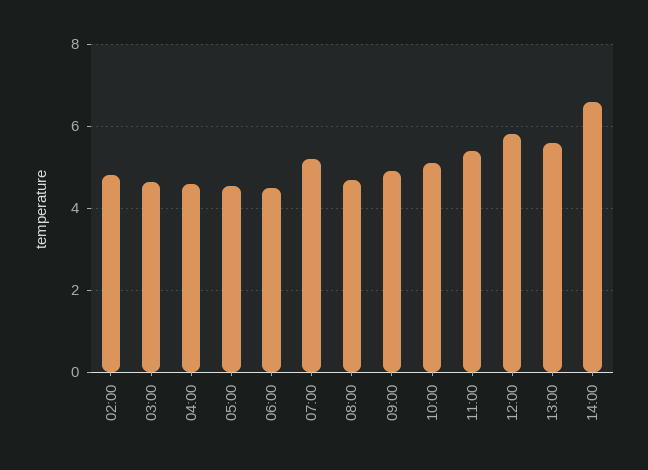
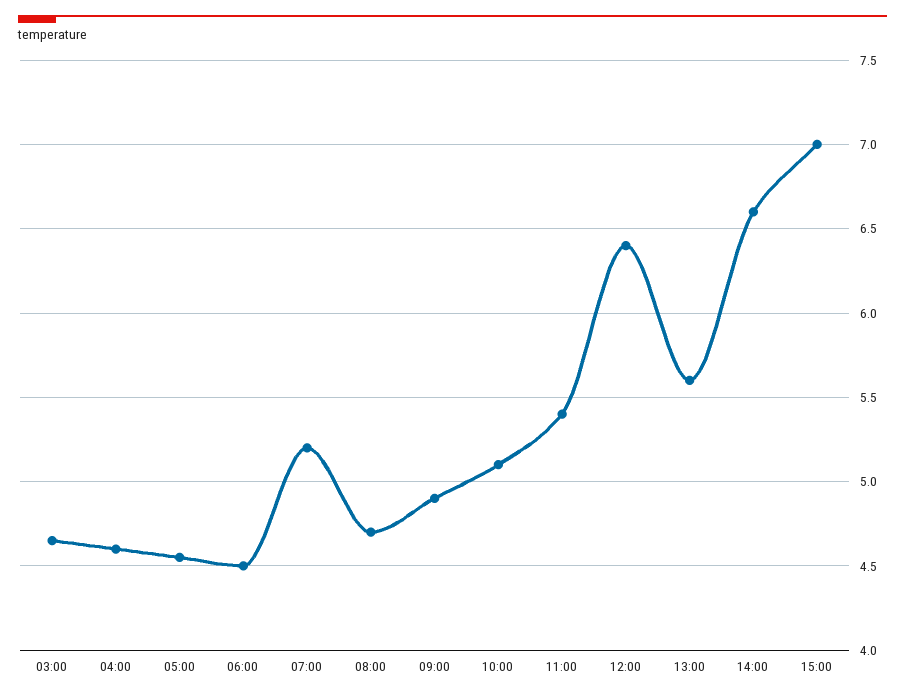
02:00: 4.8 -> none
12:00: 5.8 -> 6.4
15:00: none -> 7

